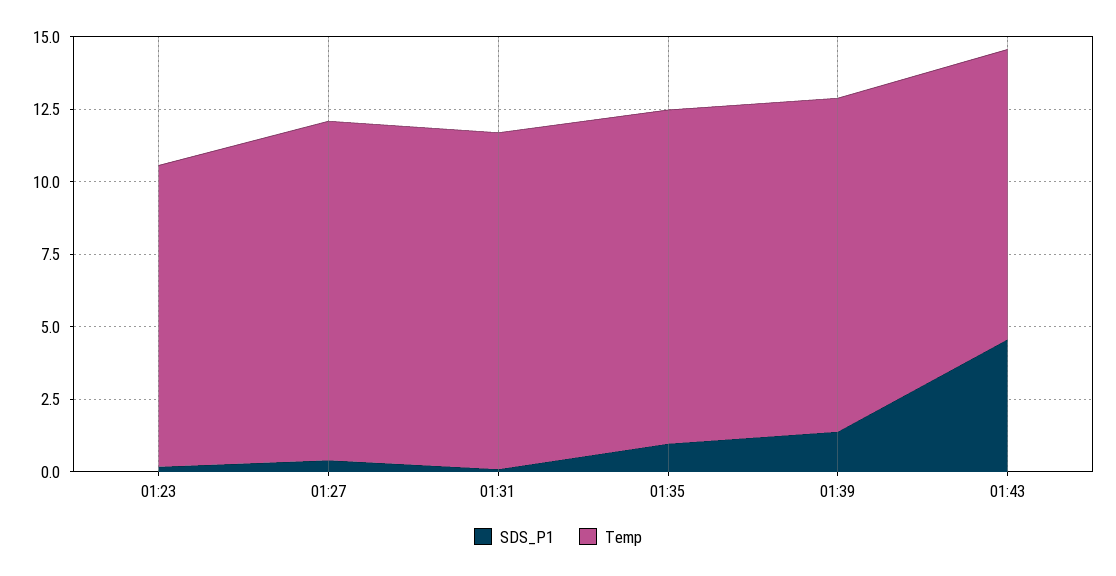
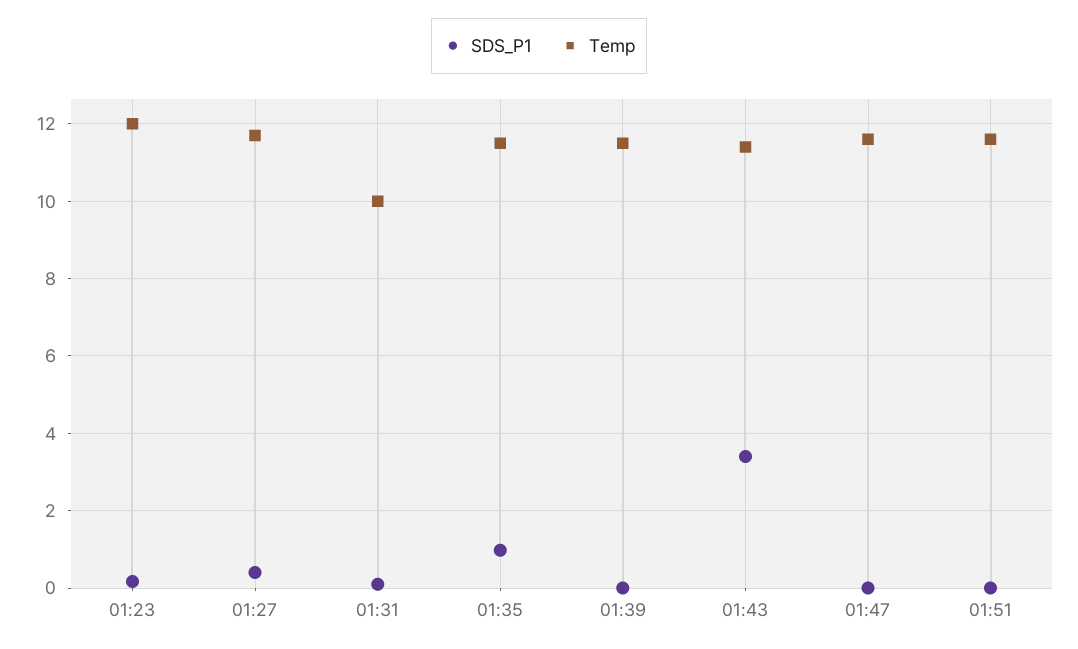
Temp, 01:23: 10.5 -> 12
Temp, 01:31: 11.5 -> 10
SDS_P1, 01:39: 1.5 -> 0
SDS_P1, 01:43: 4.5 -> 3.4
Temp, 01:43: 10 -> 11.4
SDS_P1, 01:47: none -> 0
Temp, 01:47: none -> 11.6
SDS_P1, 01:51: none -> 0
Temp, 01:51: none -> 11.6

